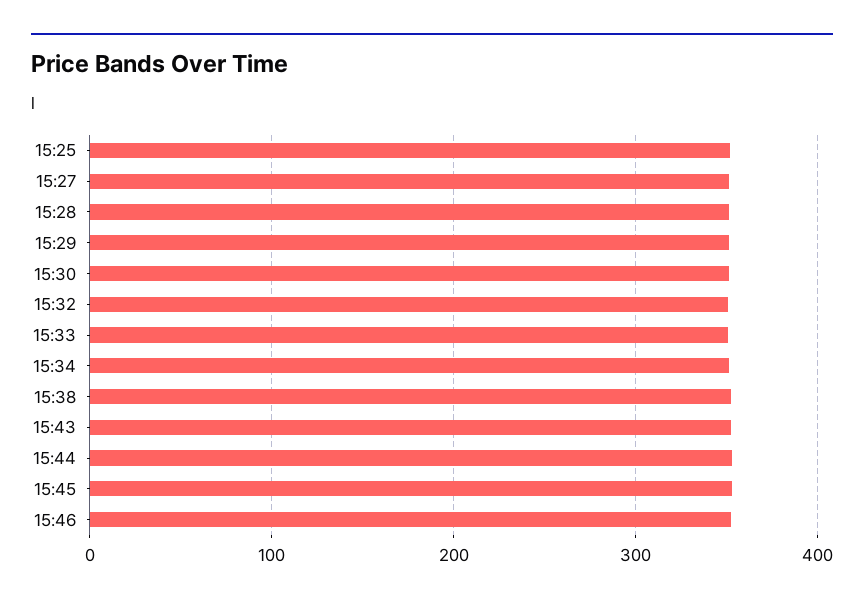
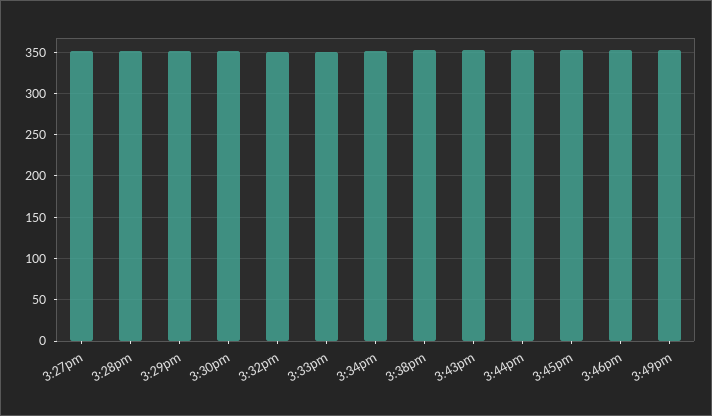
15:25: 350 -> none
3:49pm: none -> 350

